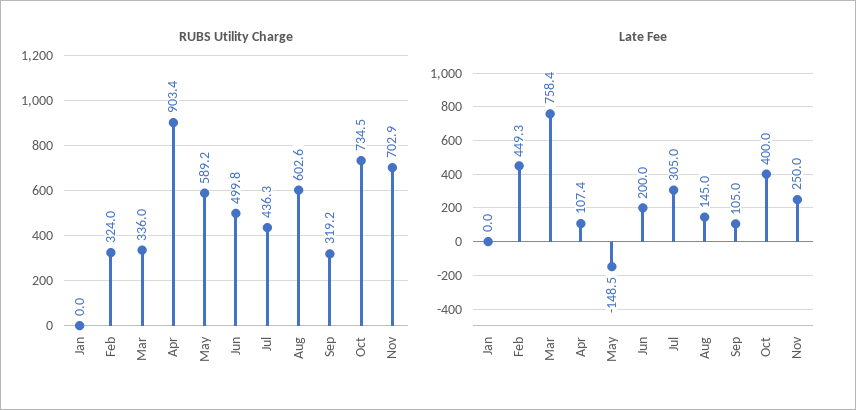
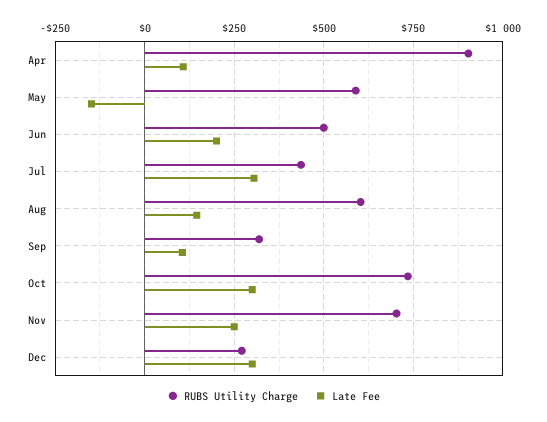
RUBS Utility Charge, Jan: 0 -> none
RUBS Utility Charge, Feb: 324 -> none
RUBS Utility Charge, Mar: 336 -> none
Late Fee, Jan: 0 -> none
Late Fee, Feb: 449.3 -> none
Late Fee, Mar: 758.4 -> none
Late Fee, Oct: 400 -> 300
RUBS Utility Charge, Dec: none -> 275
Late Fee, Dec: none -> 300

